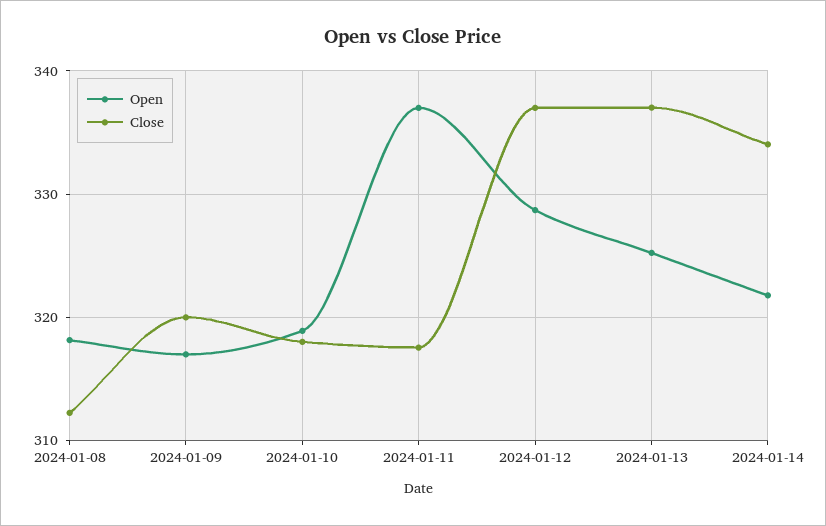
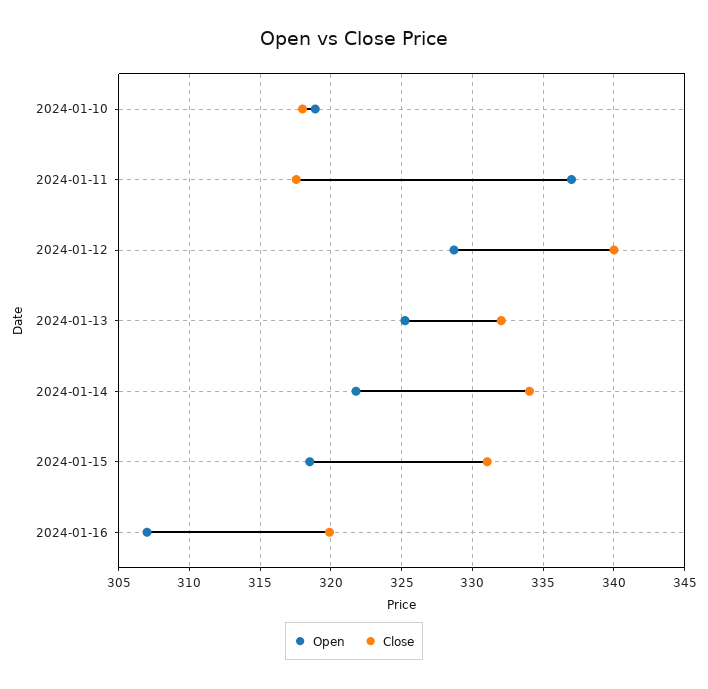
Open, 2024-01-08: 318 -> none
Close, 2024-01-08: 312 -> none
Open, 2024-01-09: 317 -> none
Close, 2024-01-09: 320 -> none
Close, 2024-01-12: 337 -> 340
Close, 2024-01-13: 337 -> 332
Open, 2024-01-15: none -> 318.5
Close, 2024-01-15: none -> 331
Open, 2024-01-16: none -> 307
Close, 2024-01-16: none -> 320

